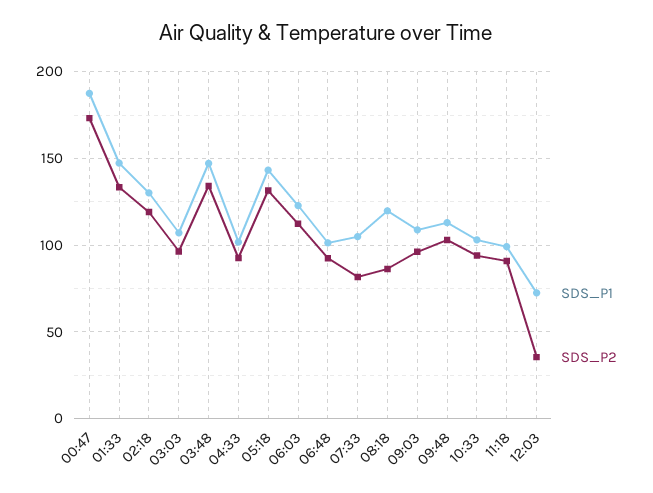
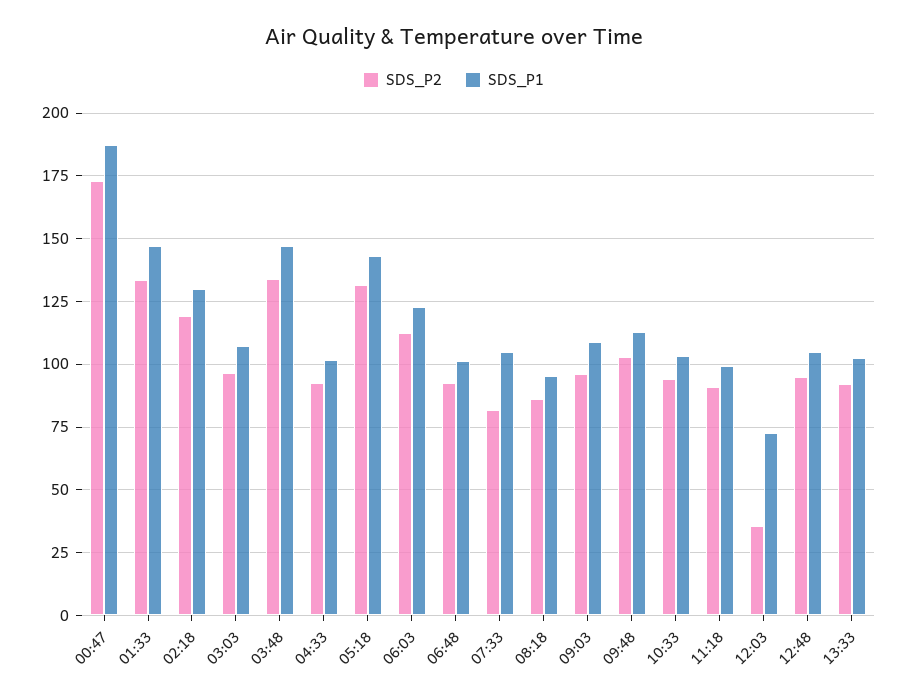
SDS_P1, 08:18: 120 -> 95
SDS_P2, 12:48: none -> 95
SDS_P1, 12:48: none -> 105
SDS_P2, 13:33: none -> 92.5
SDS_P1, 13:33: none -> 102.5

